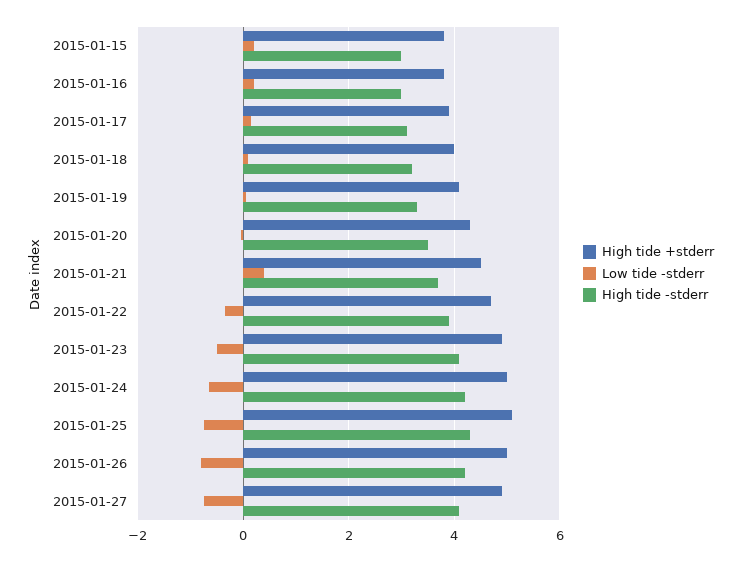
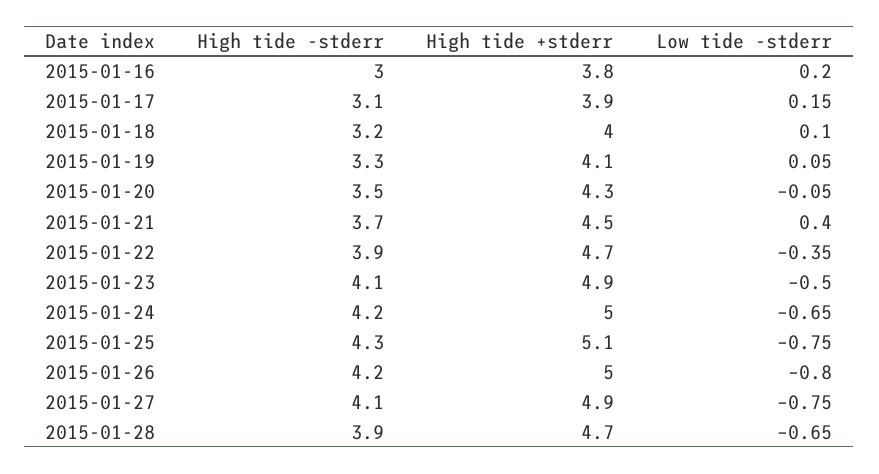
High tide +stderr, 2015-01-15: 3.8 -> none
Low tide -stderr, 2015-01-15: 0.2 -> none
High tide -stderr, 2015-01-15: 3 -> none
High tide -stderr, 2015-01-28: none -> 3.9
High tide +stderr, 2015-01-28: none -> 4.7
Low tide -stderr, 2015-01-28: none -> -0.65

